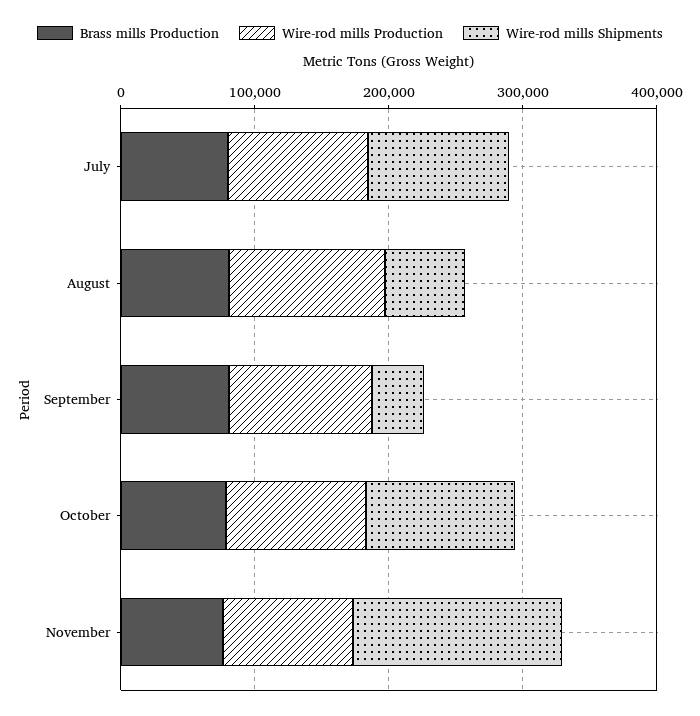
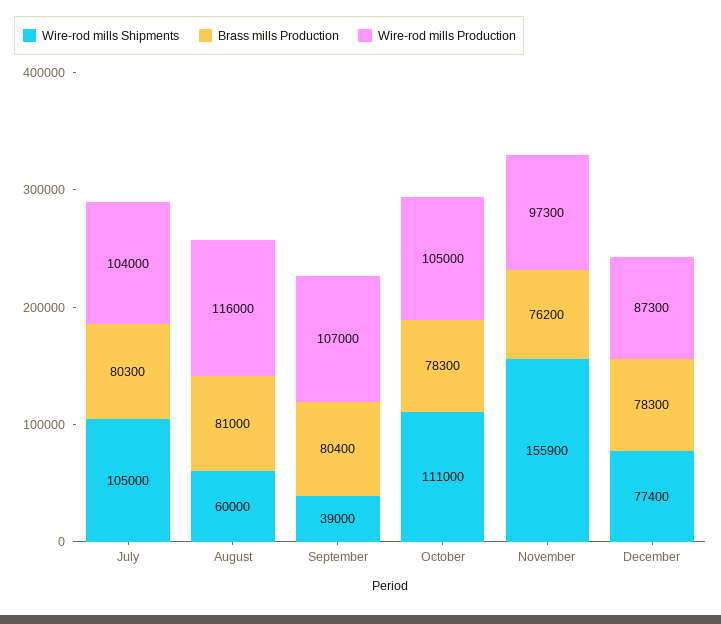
Wire-rod mills Shipments, December: none -> 77400
Brass mills Production, December: none -> 78300
Wire-rod mills Production, December: none -> 87300

